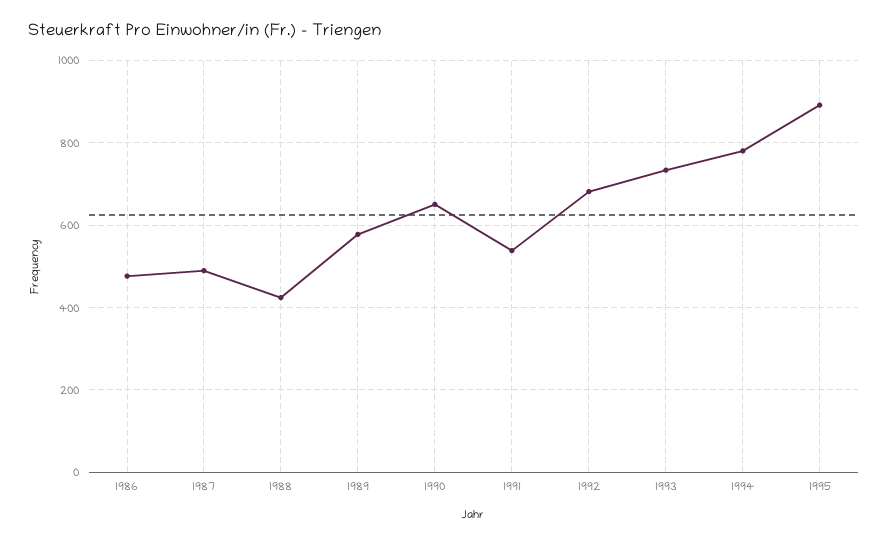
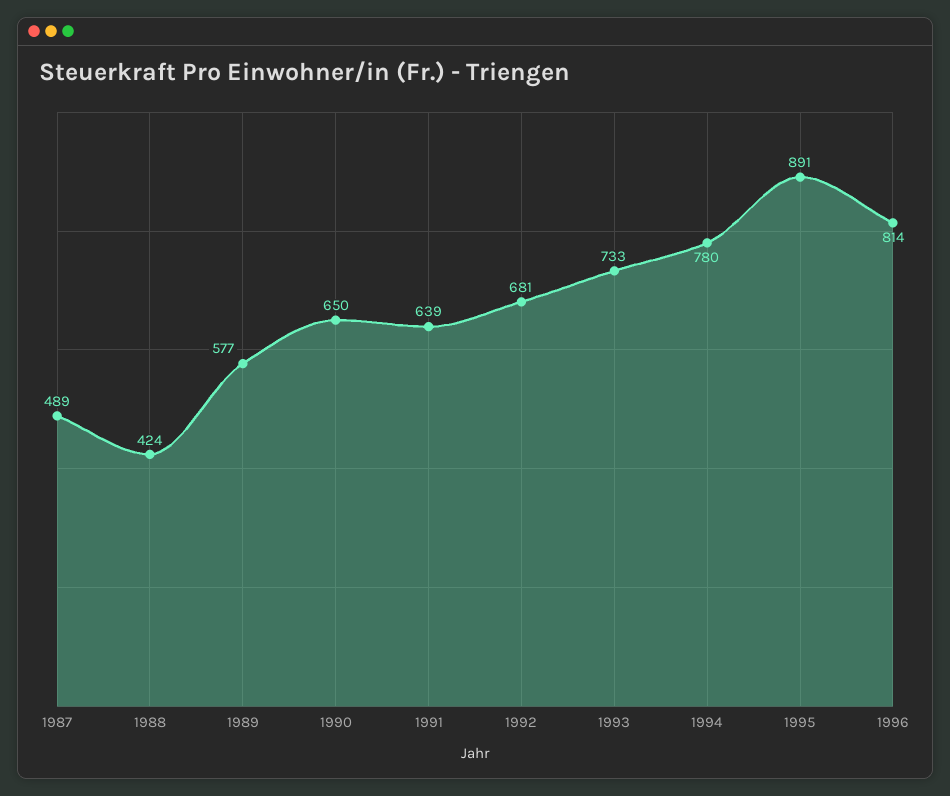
1986: 480 -> none
1991: 540 -> 639
1996: none -> 814

